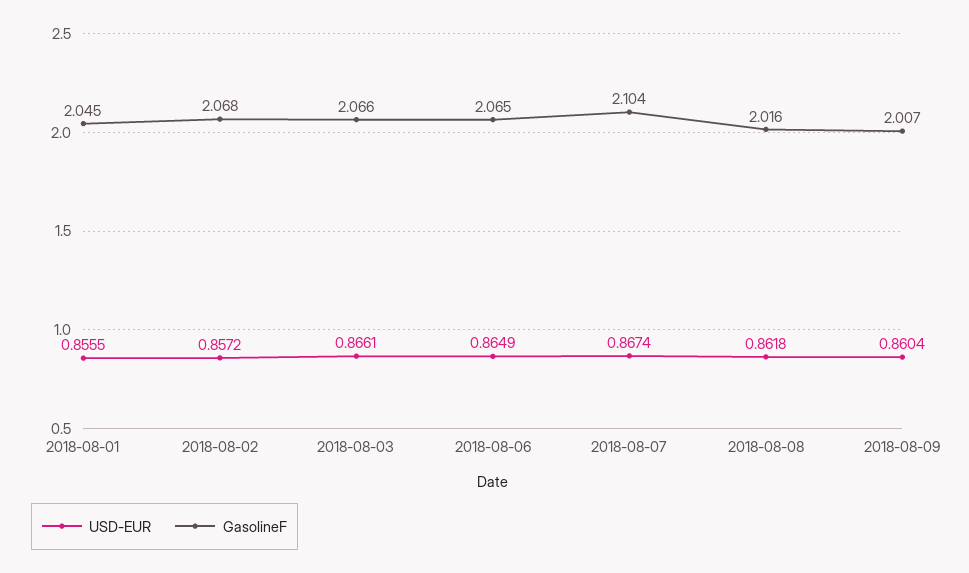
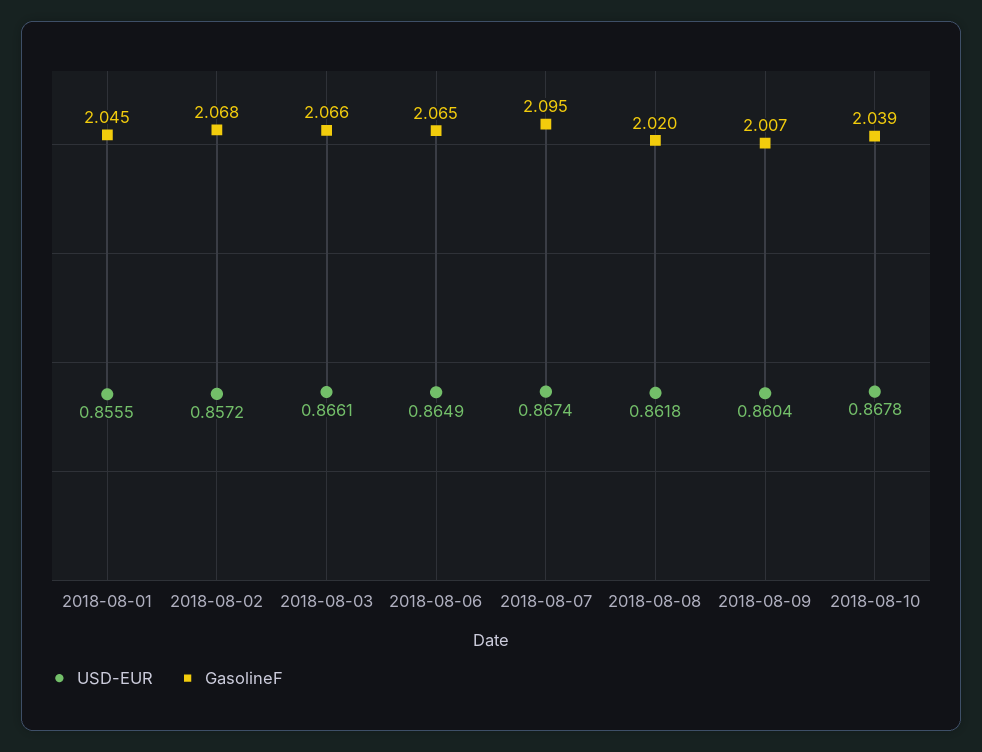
GasolineF, 2018-08-07: 2.104 -> 2.095
GasolineF, 2018-08-08: 2.016 -> 2.02
USD-EUR, 2018-08-10: none -> 0.8678
GasolineF, 2018-08-10: none -> 2.039

